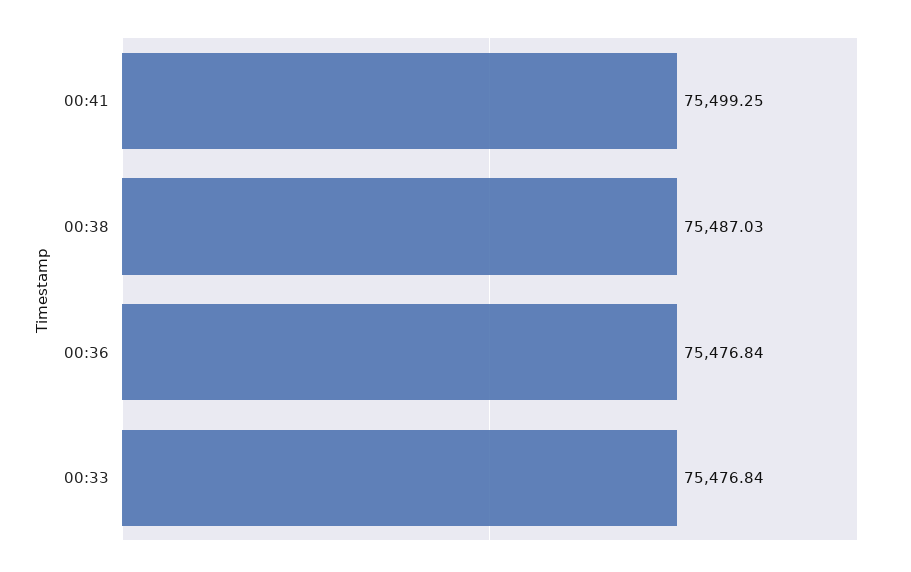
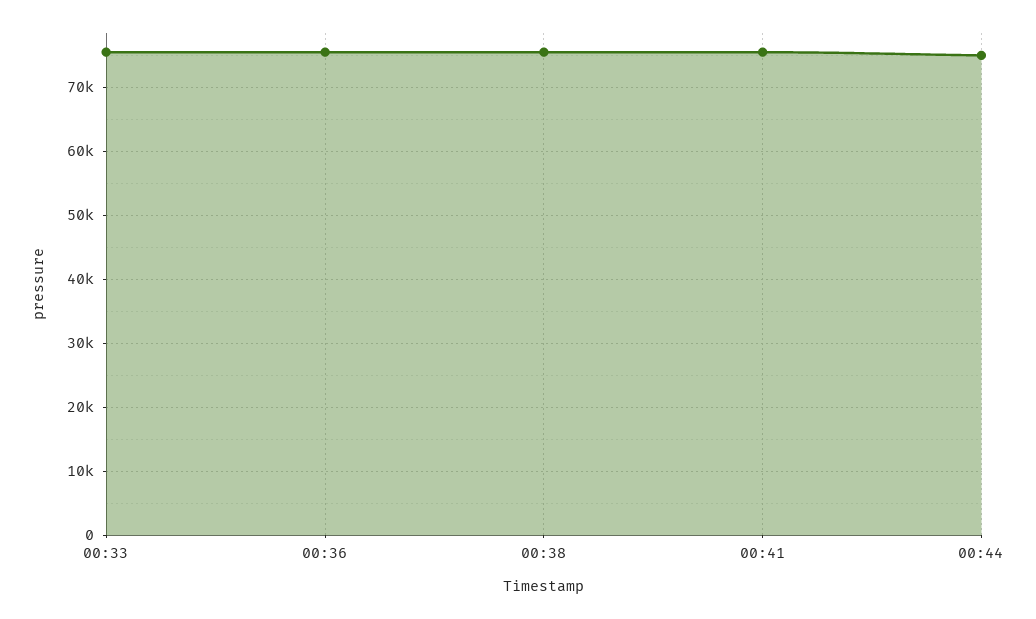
00:44: none -> 75000

